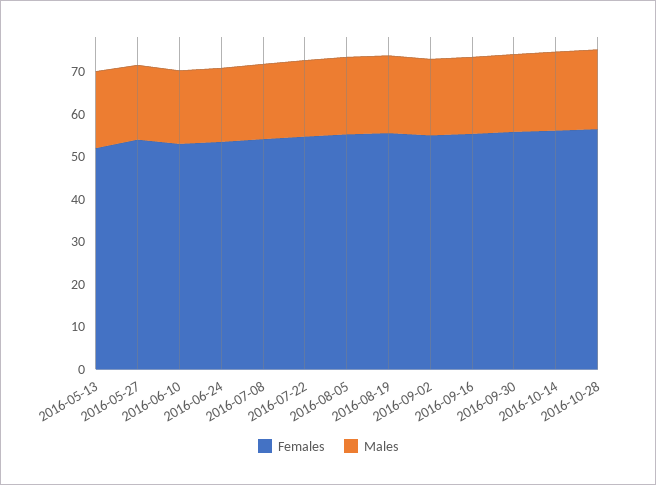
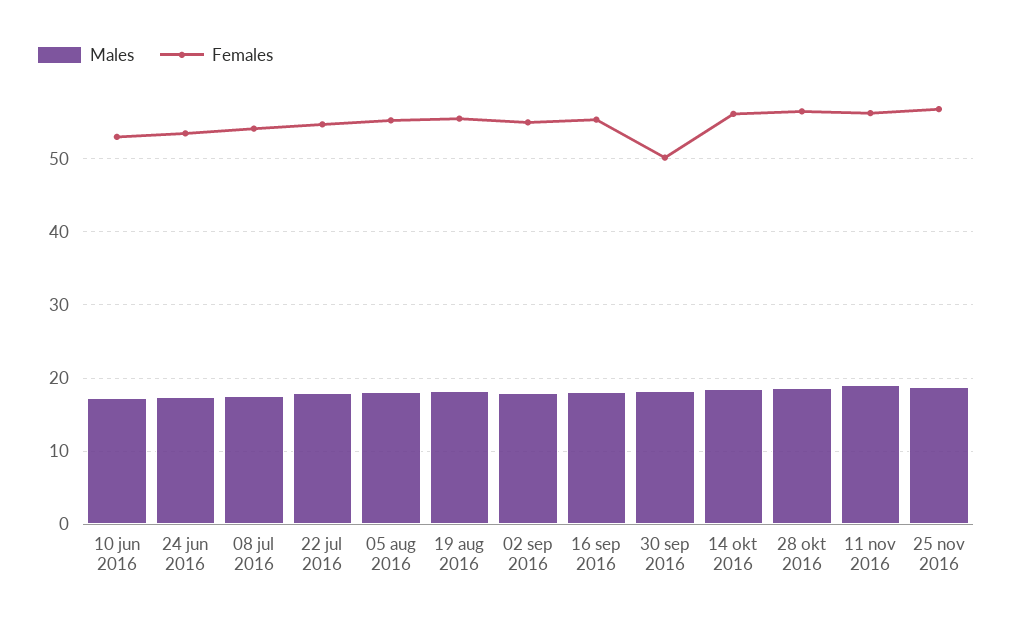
Females, 2016-05-13: 52 -> none
Males, 2016-05-13: 18 -> none
Females, 2016-05-27: 54 -> none
Males, 2016-05-27: 18 -> none
Females, 2016-09-30: 56 -> 50
Males, 11 nov 2016: none -> 19
Females, 11 nov 2016: none -> 56
Males, 25 nov 2016: none -> 19
Females, 25 nov 2016: none -> 57

